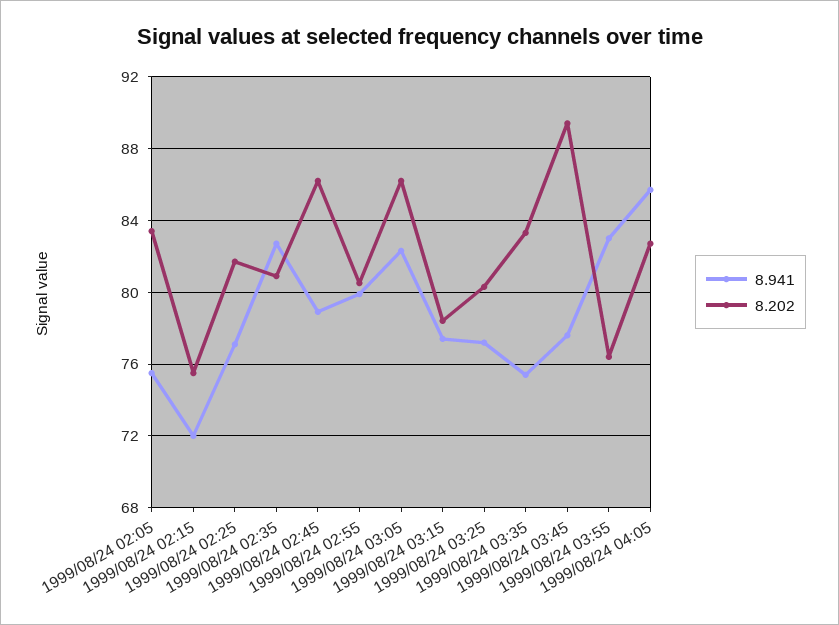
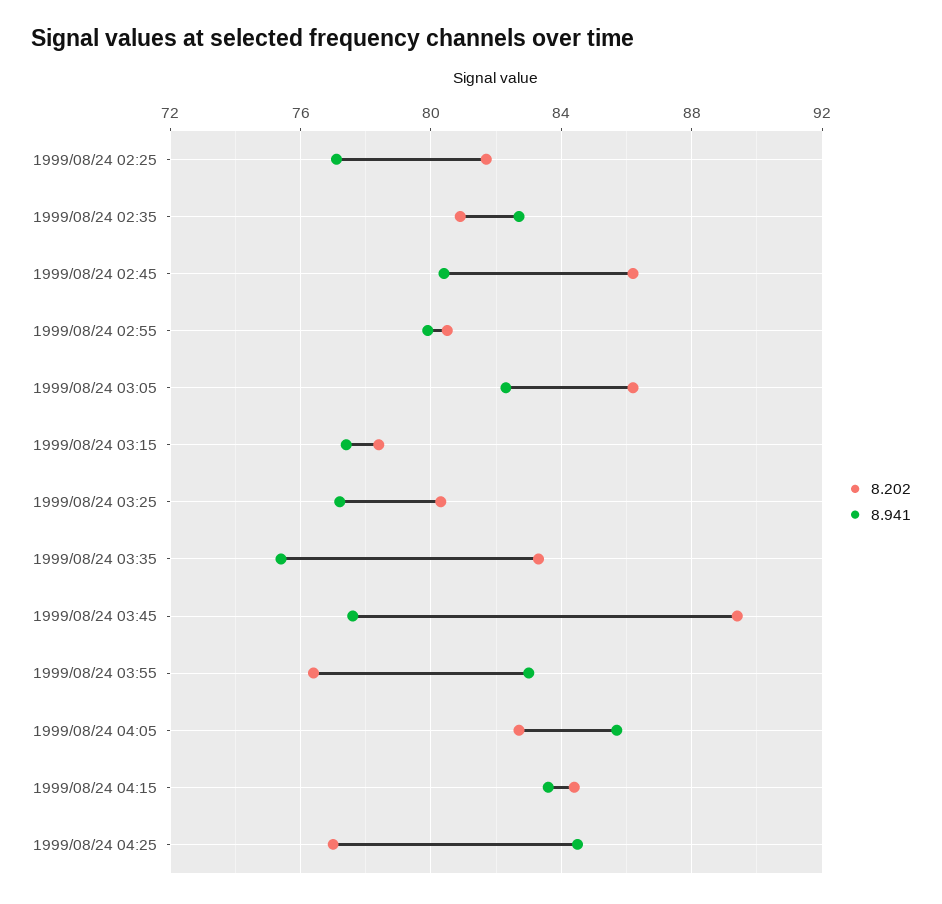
8.941, 1999/08/24 02:05: 75.5 -> none
8.202, 1999/08/24 02:05: 83.5 -> none
8.941, 1999/08/24 02:15: 72 -> none
8.202, 1999/08/24 02:15: 75.5 -> none
8.941, 1999/08/24 02:45: 79 -> 80.5
8.202, 1999/08/24 04:15: none -> 84.5
8.941, 1999/08/24 04:15: none -> 83.5
8.202, 1999/08/24 04:25: none -> 77
8.941, 1999/08/24 04:25: none -> 84.5

